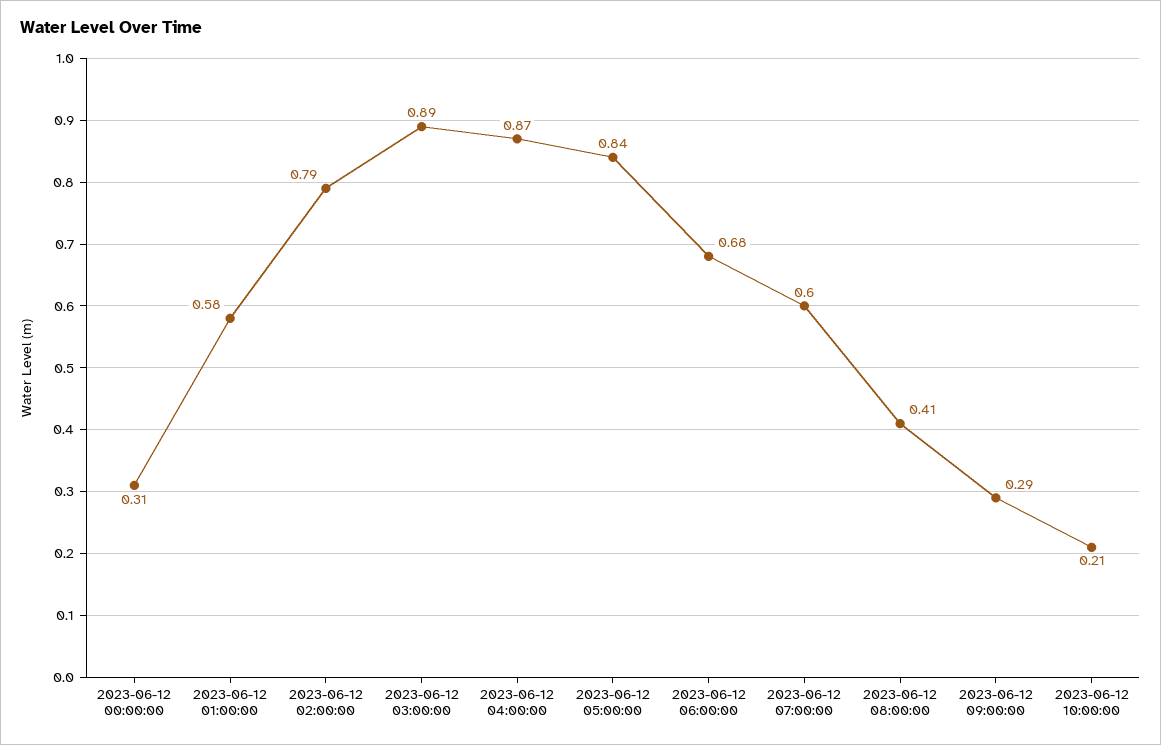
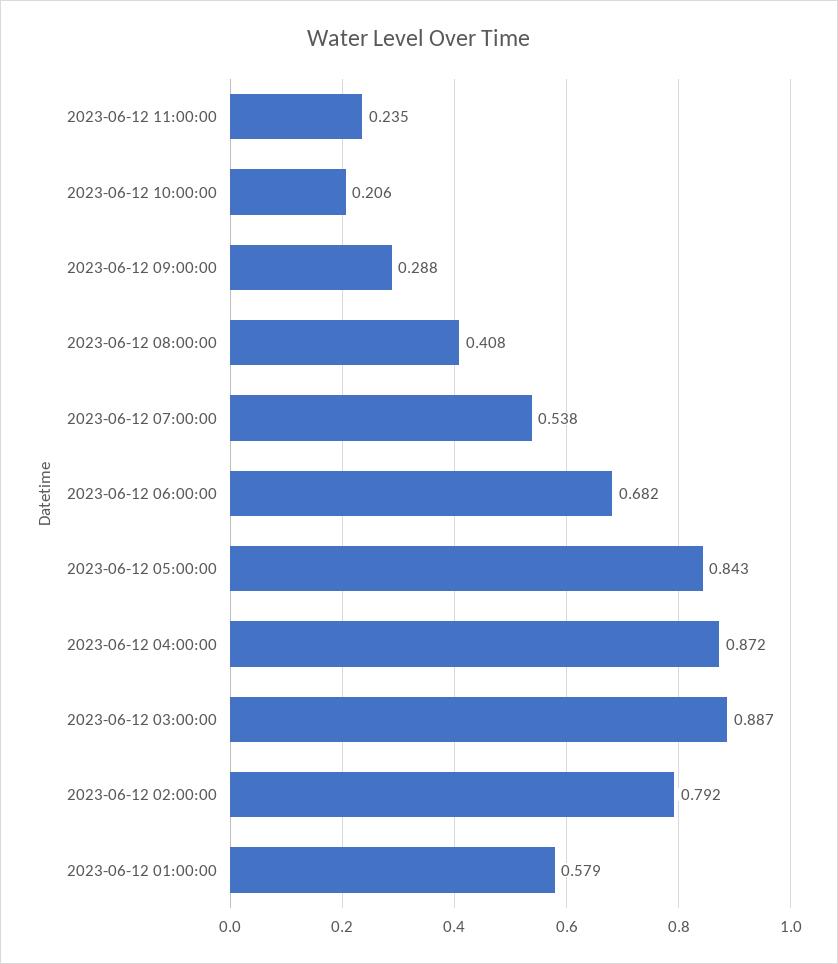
2023-06-12 00:00:00: 0.31 -> none
2023-06-12 07:00:00: 0.6 -> 0.538
2023-06-12 11:00:00: none -> 0.235

